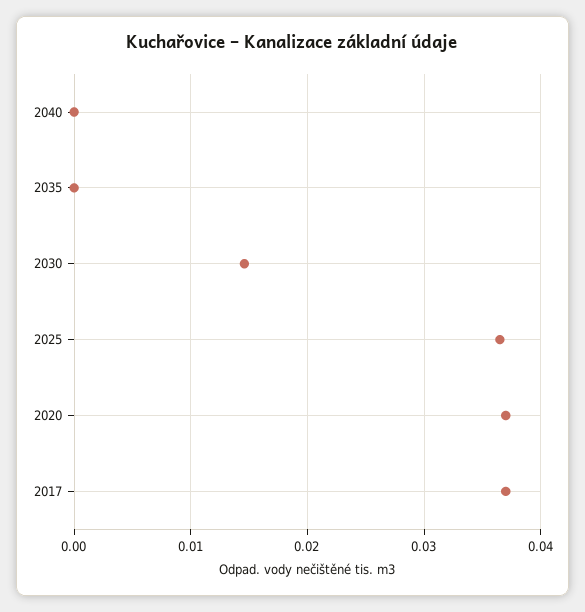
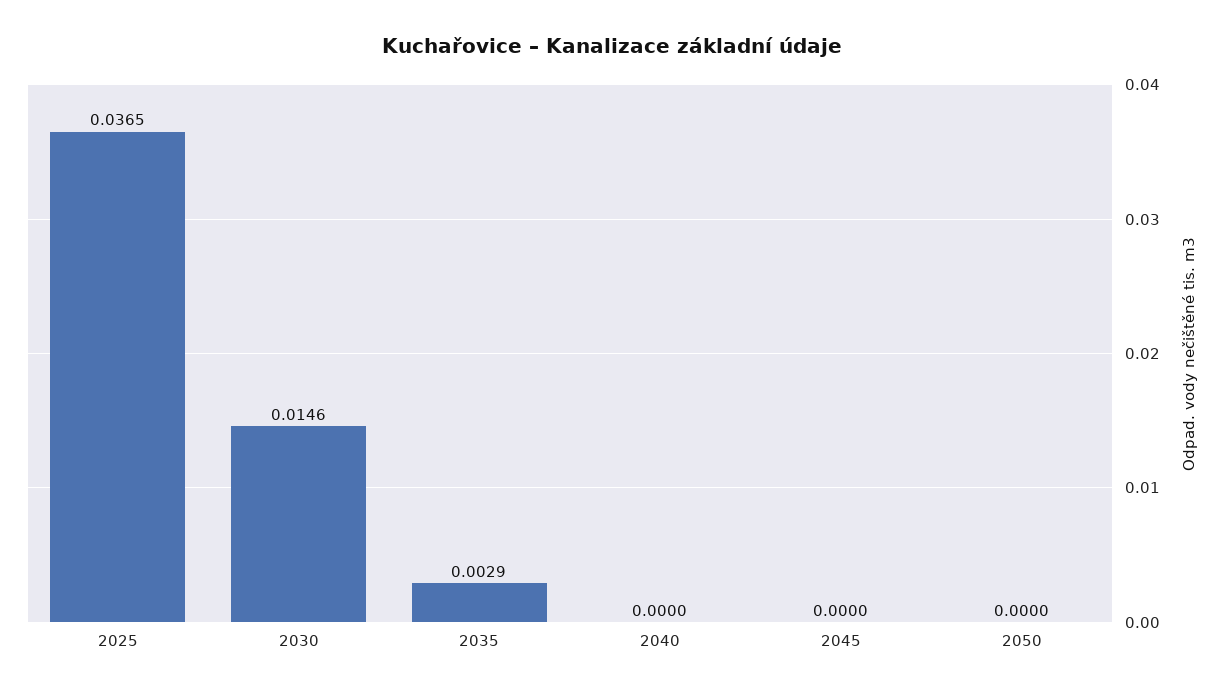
2035: 0 -> 0.0029
2020: 0.037 -> none
2017: 0.037 -> none
2045: none -> 0
2050: none -> 0

